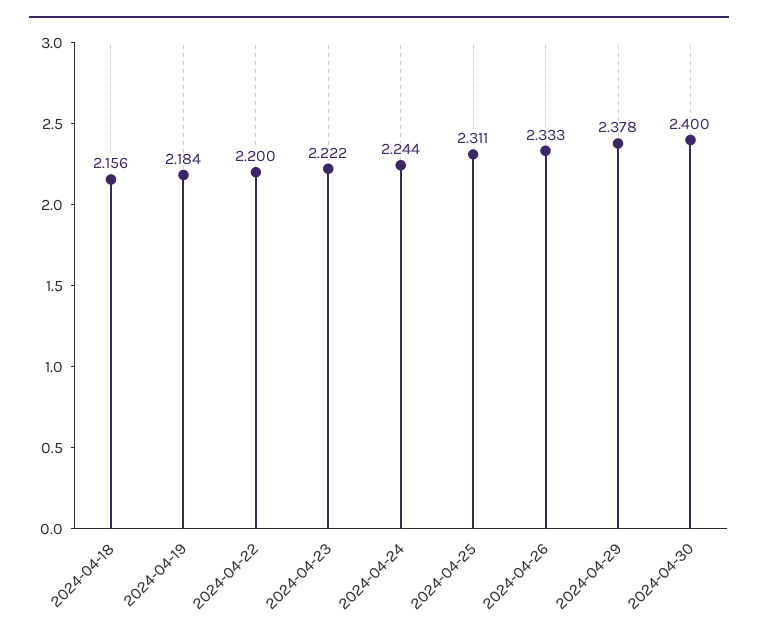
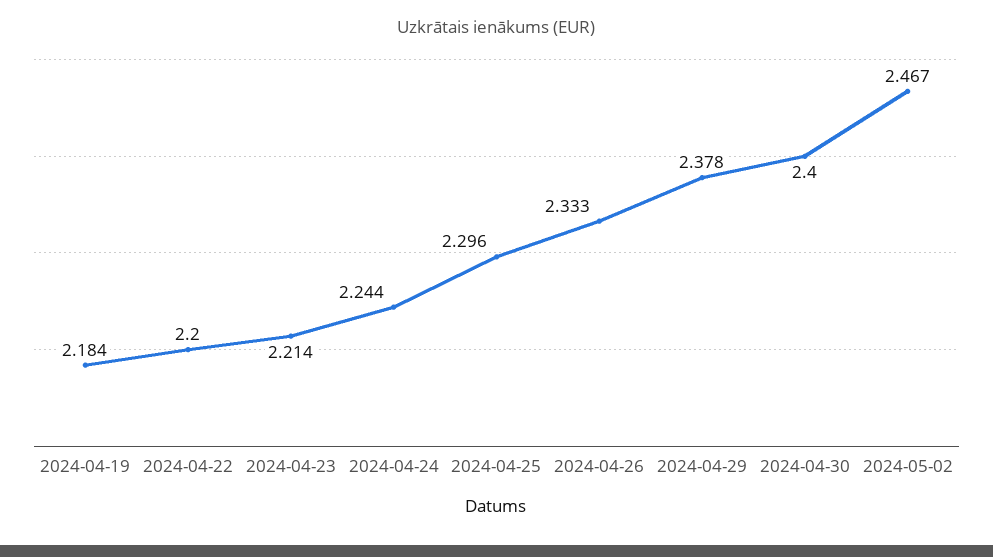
2024-04-18: 2.156 -> none
2024-04-23: 2.222 -> 2.214
2024-04-25: 2.311 -> 2.296
2024-05-02: none -> 2.467

